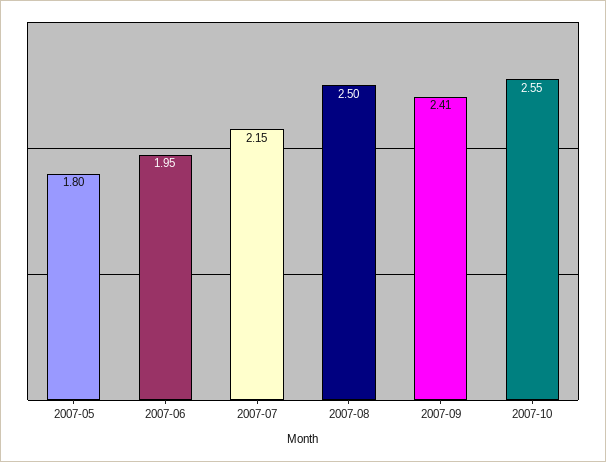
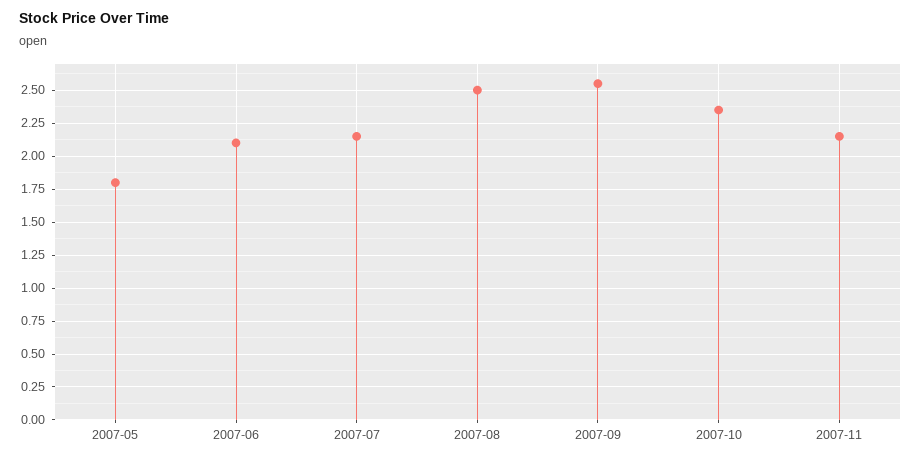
2007-06: 1.95 -> 2.1
2007-09: 2.41 -> 2.55
2007-10: 2.55 -> 2.35
2007-11: none -> 2.15

